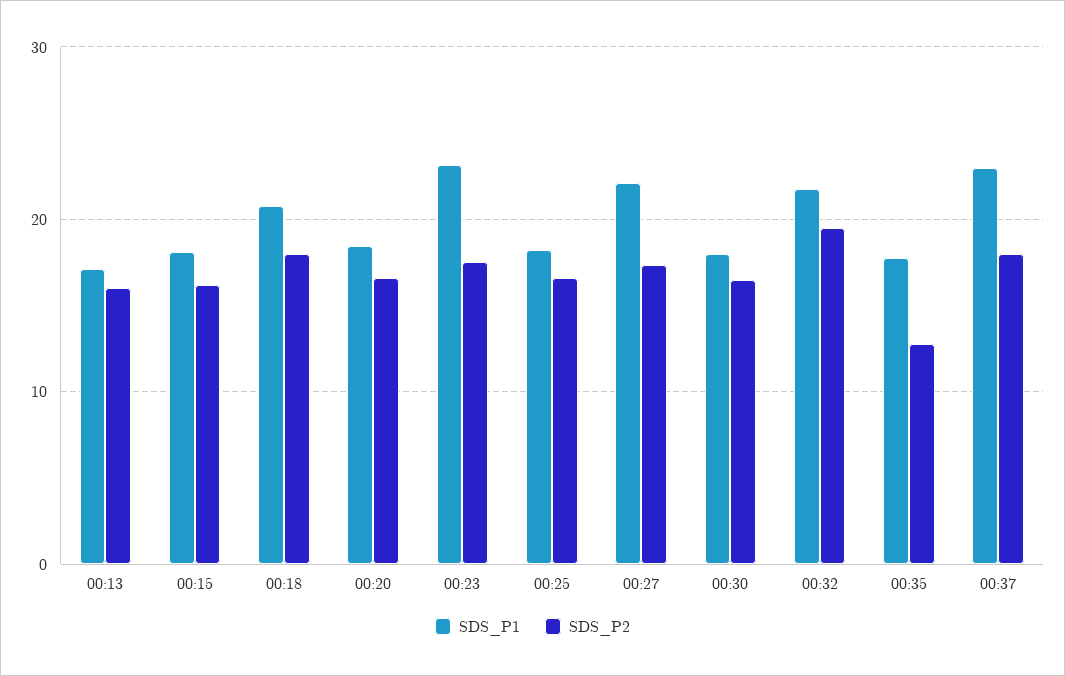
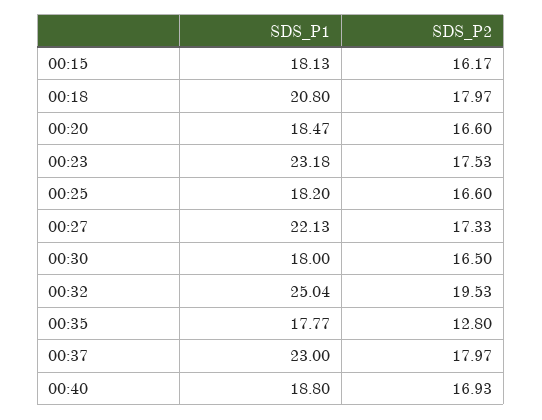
SDS_P1, 00:13: 17 -> none
SDS_P2, 00:13: 16 -> none
SDS_P1, 00:32: 22 -> 25.04
SDS_P1, 00:40: none -> 18.8
SDS_P2, 00:40: none -> 16.93

